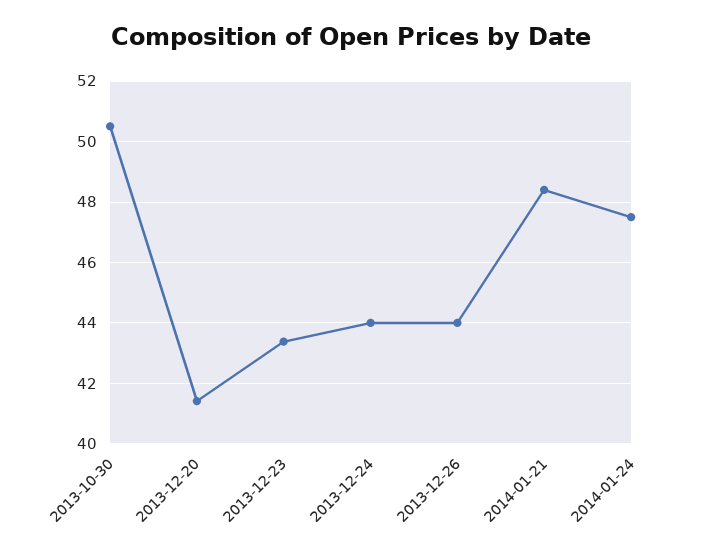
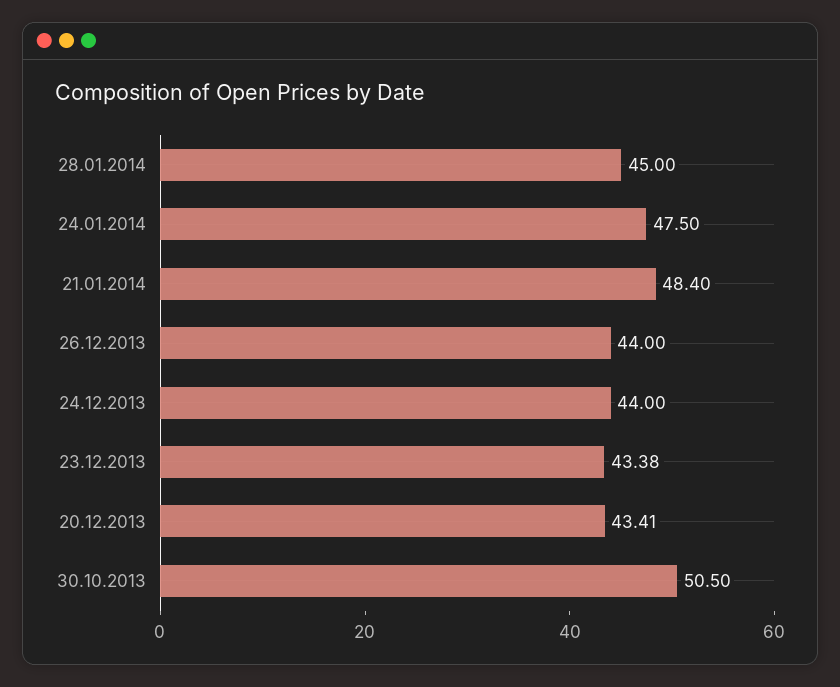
2013-12-20: 41.4 -> 43.41
28.01.2014: none -> 45

